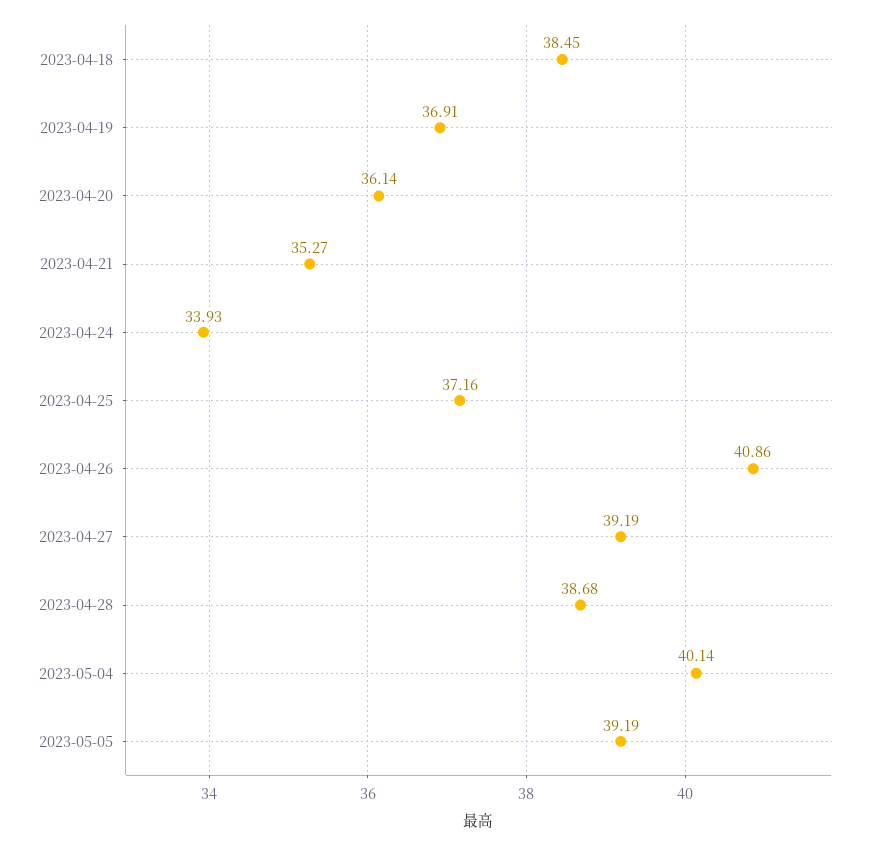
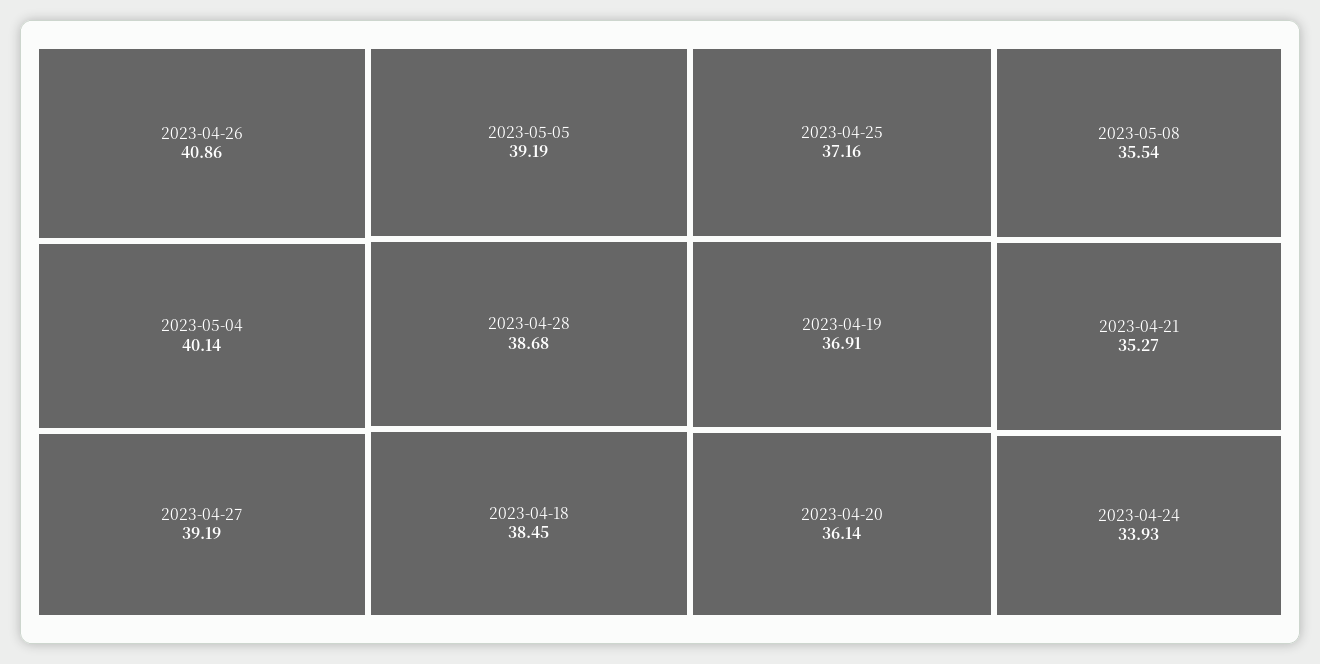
2023-05-08: none -> 35.54

